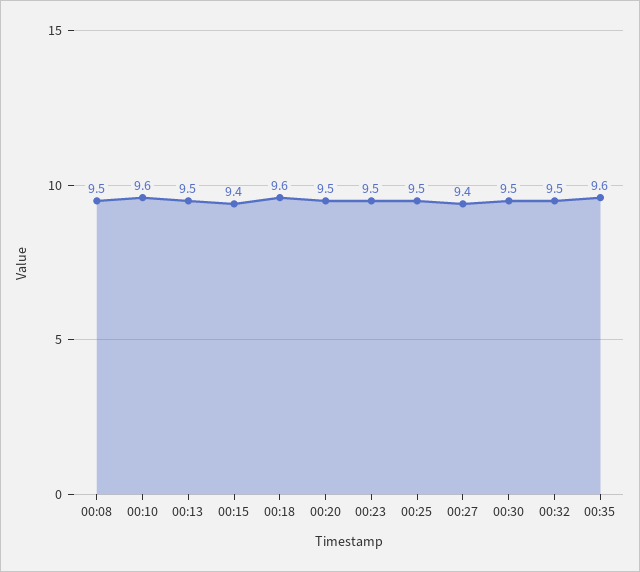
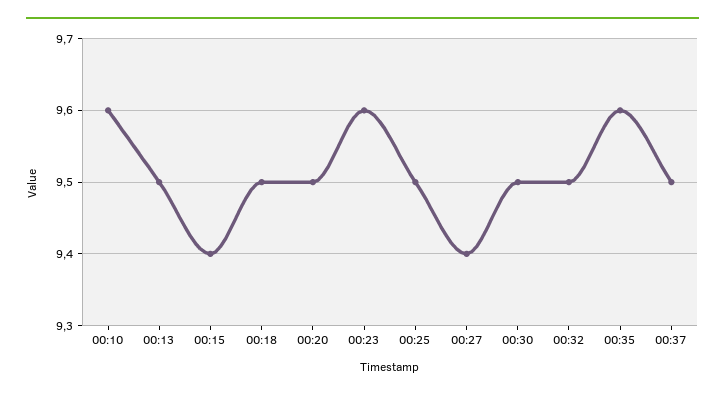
00:08: 9.5 -> none
00:18: 9.6 -> 9.5
00:23: 9.5 -> 9.6
00:37: none -> 9.5

